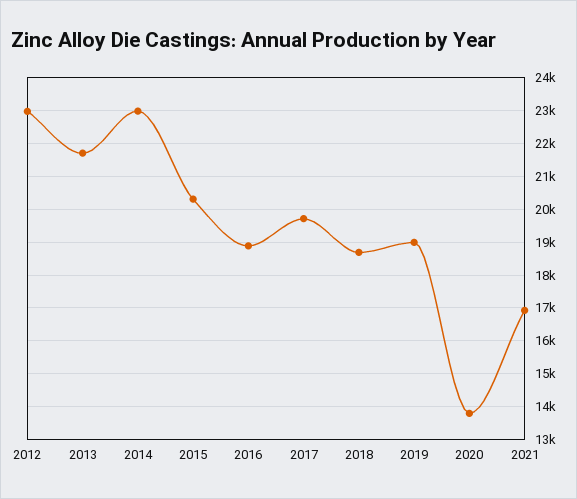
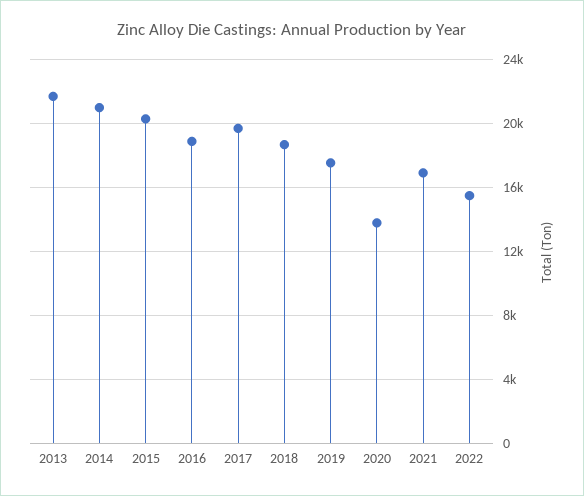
2012: 23000 -> none
2014: 23000 -> 21000
2019: 19000 -> 17500
2022: none -> 15500

